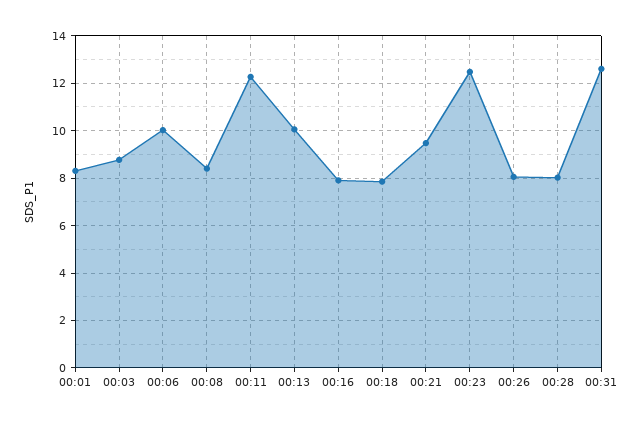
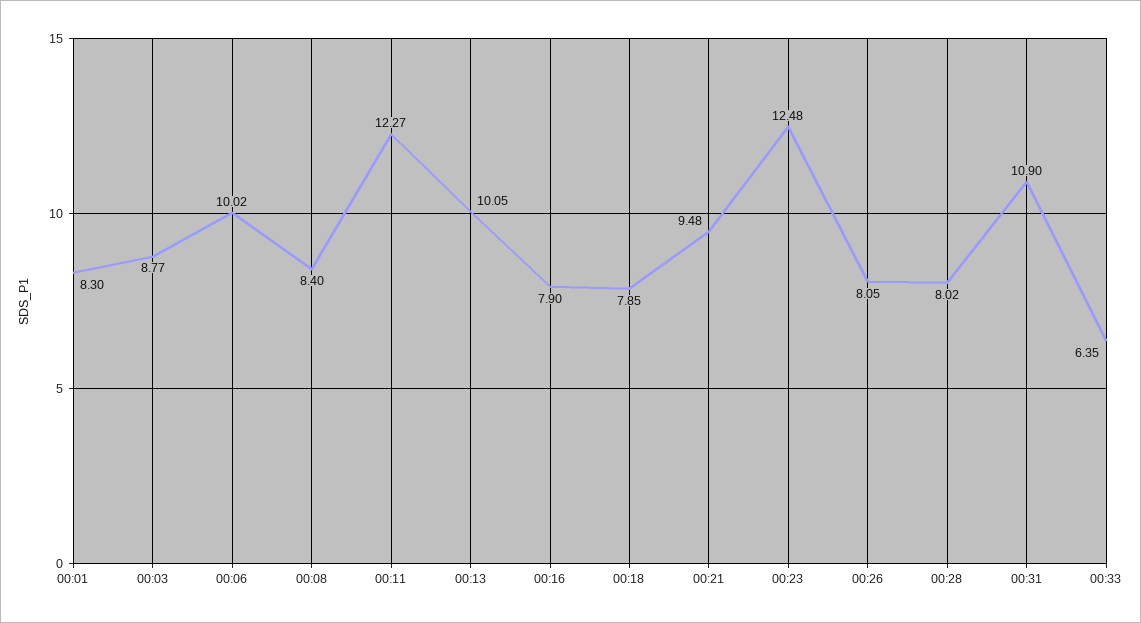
00:31: 12.5 -> 10.9
00:33: none -> 6.35

